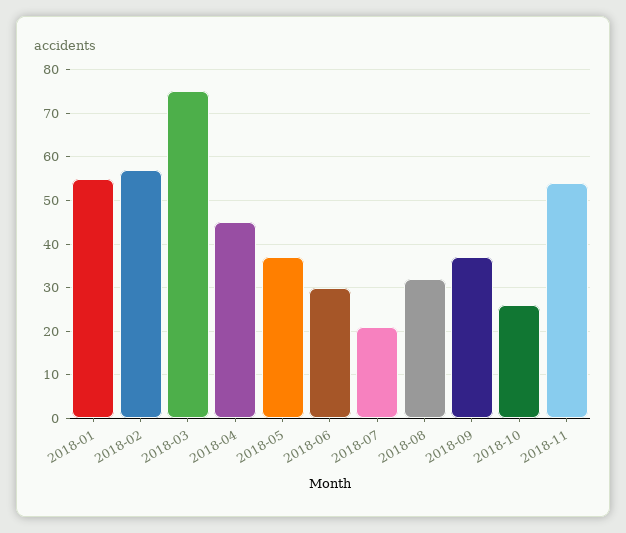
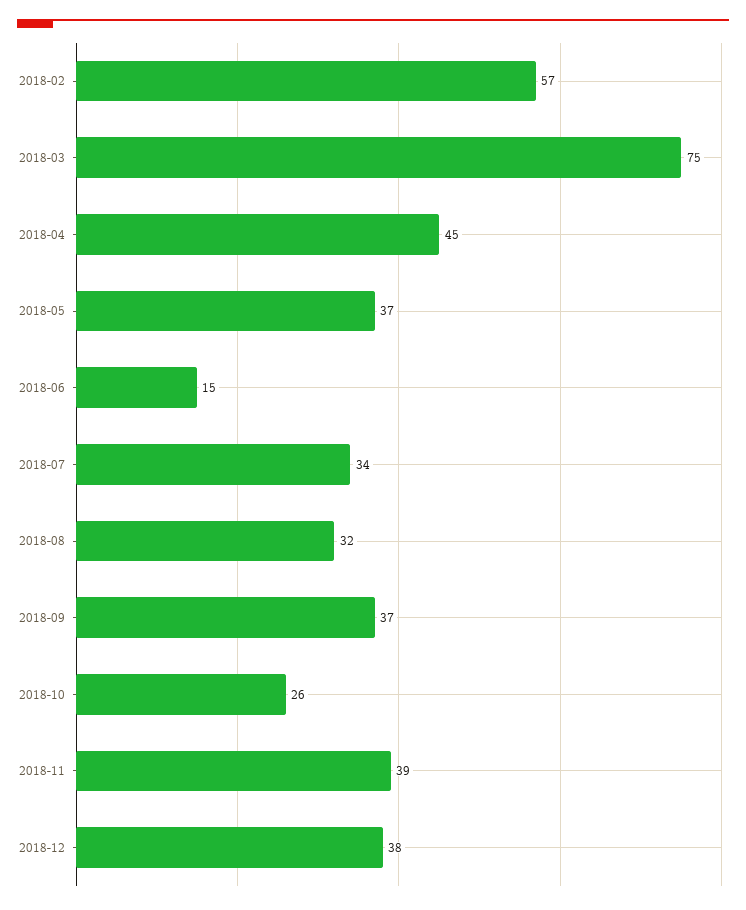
2018-01: 55 -> none
2018-06: 30 -> 15
2018-07: 20 -> 34
2018-11: 55 -> 39
2018-12: none -> 38

